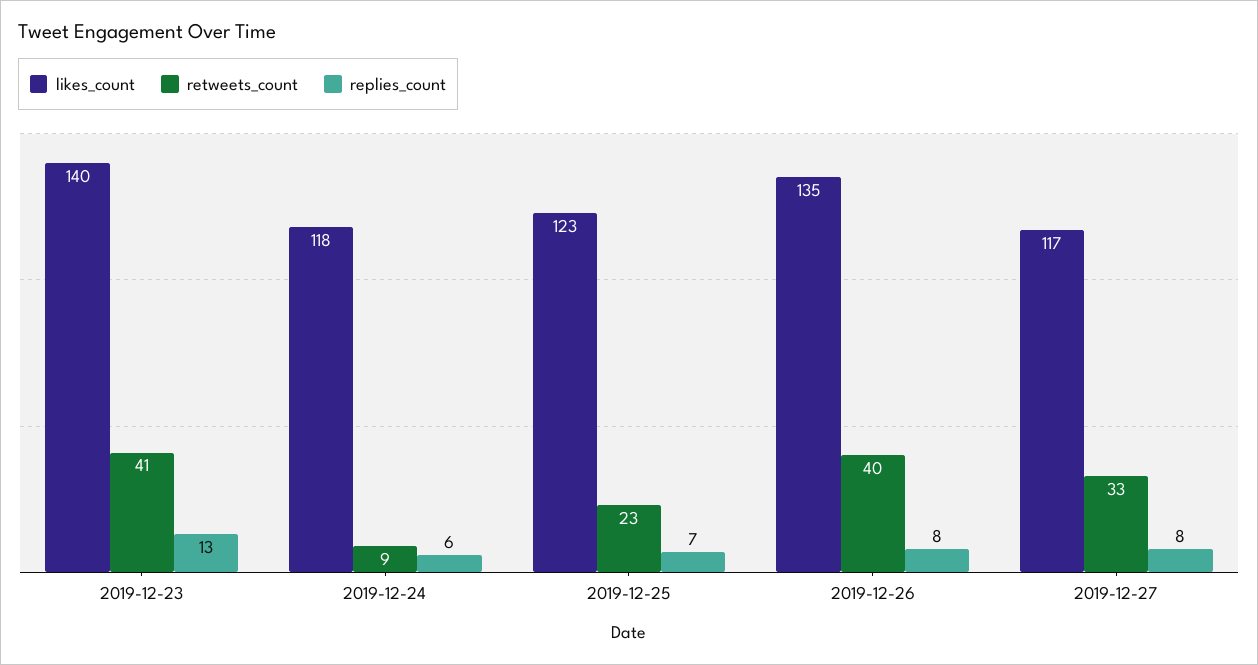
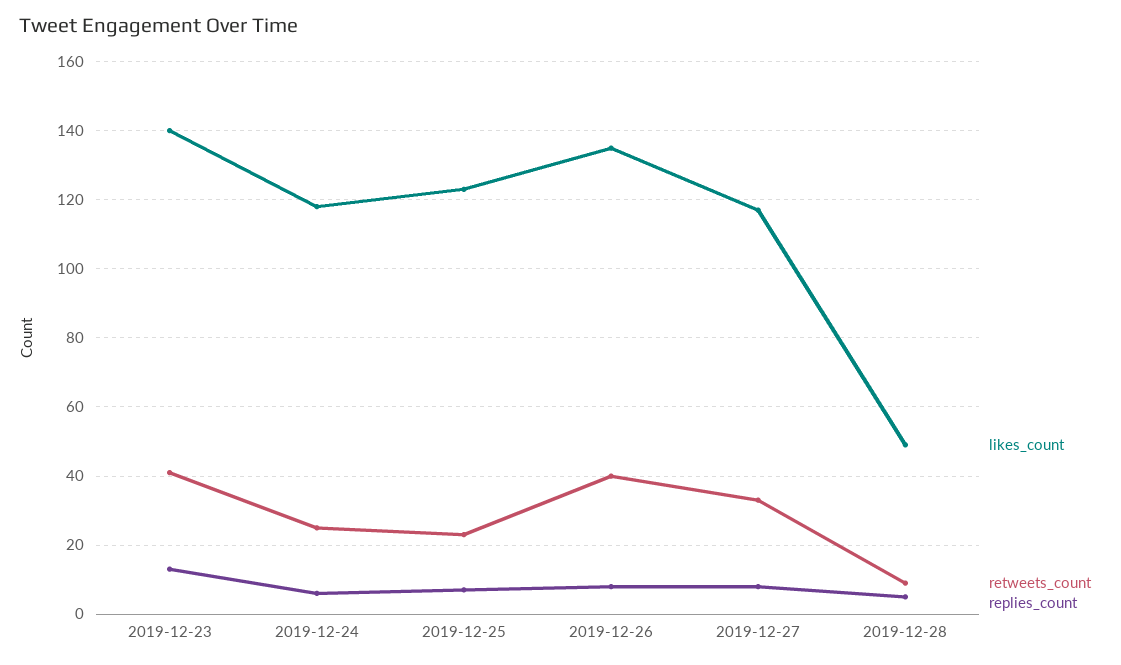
retweets_count, 2019-12-24: 9 -> 25
likes_count, 2019-12-28: none -> 50
retweets_count, 2019-12-28: none -> 10
replies_count, 2019-12-28: none -> 5

